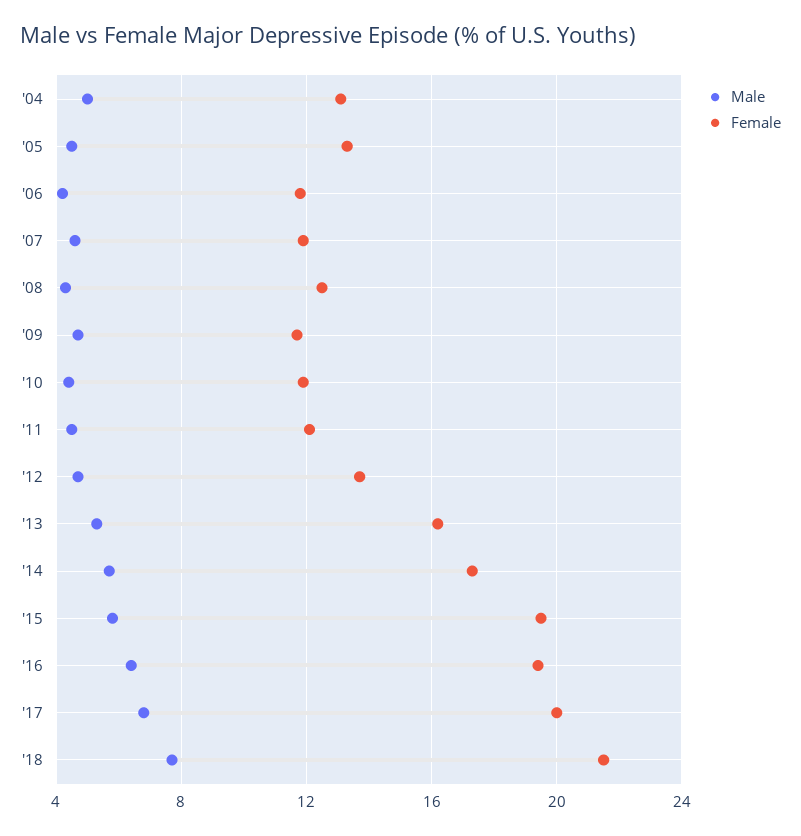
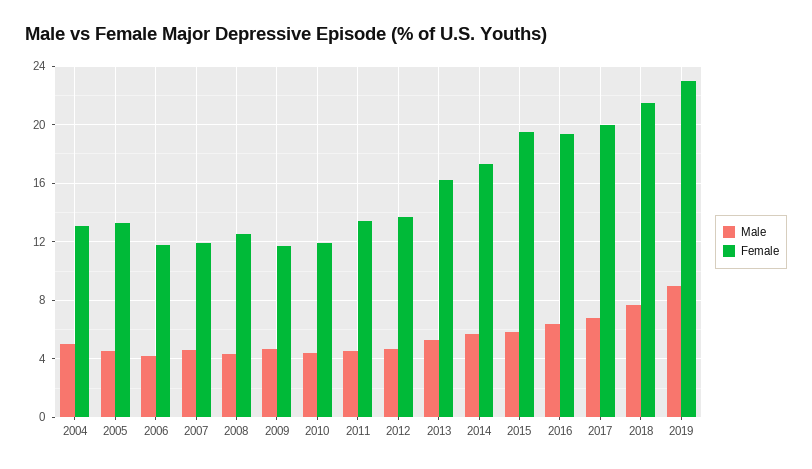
Female, '11: 12 -> 13.5
Male, 2019: none -> 9
Female, 2019: none -> 23

